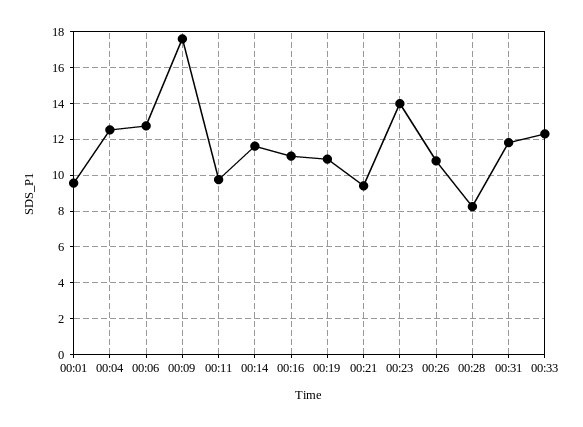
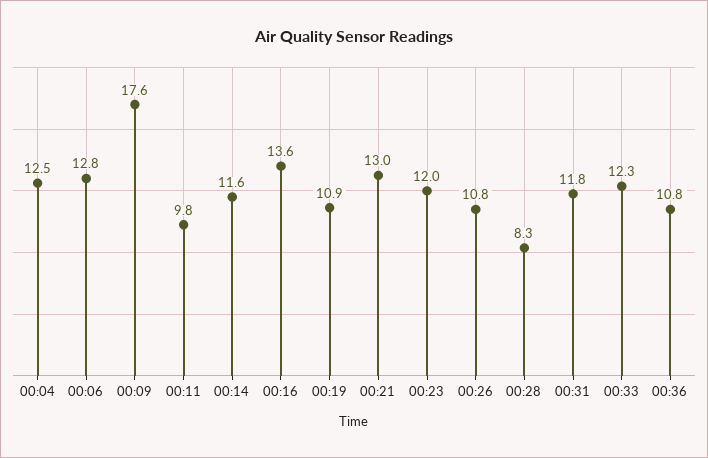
00:01: 9.5 -> none
00:16: 11 -> 13.6
00:21: 9.5 -> 13
00:23: 14 -> 12
00:36: none -> 10.8

